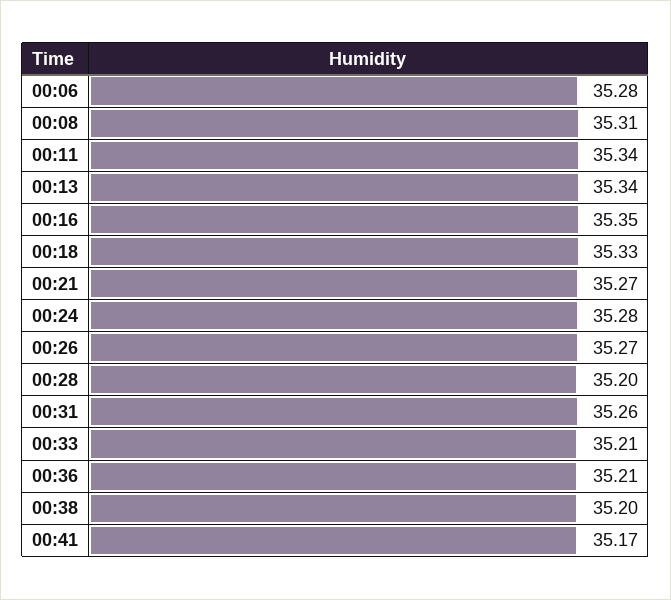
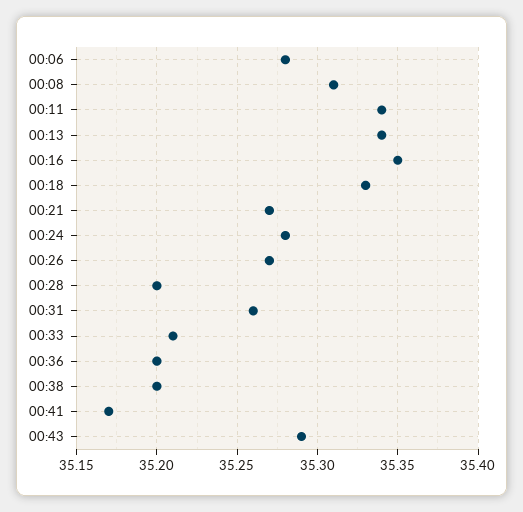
00:36: 35.21 -> 35.2
00:43: none -> 35.29

